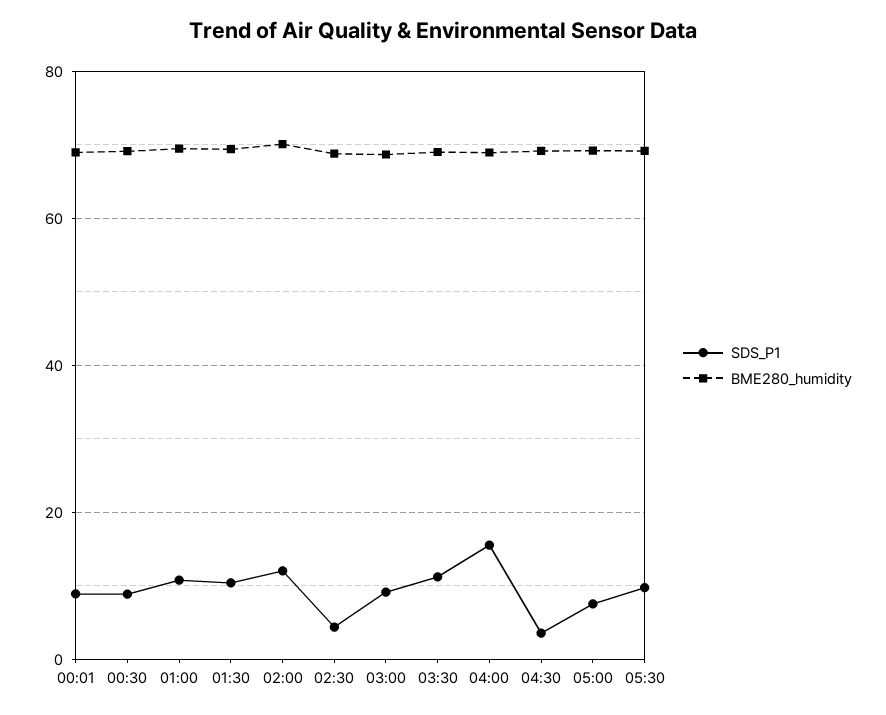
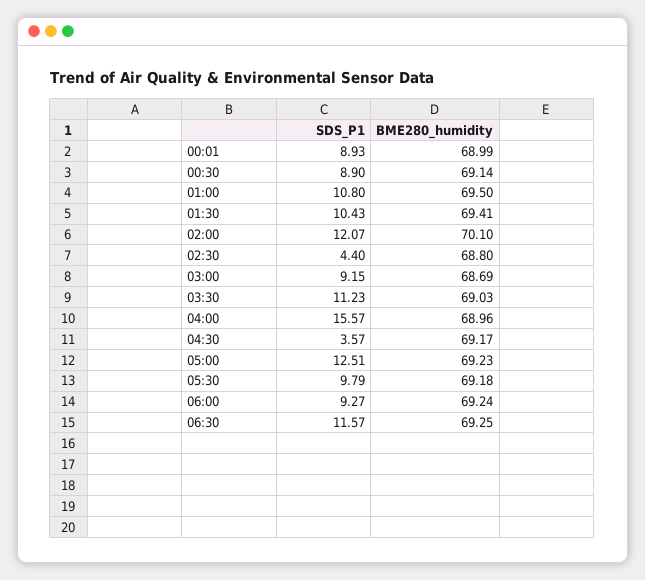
SDS_P1, 05:00: 8 -> 12.51
SDS_P1, 06:00: none -> 9.27
BME280_humidity, 06:00: none -> 69.24
SDS_P1, 06:30: none -> 11.57
BME280_humidity, 06:30: none -> 69.25

